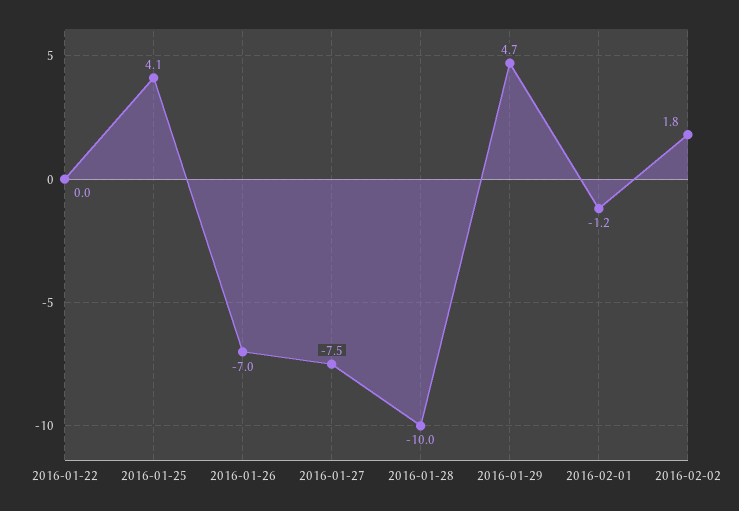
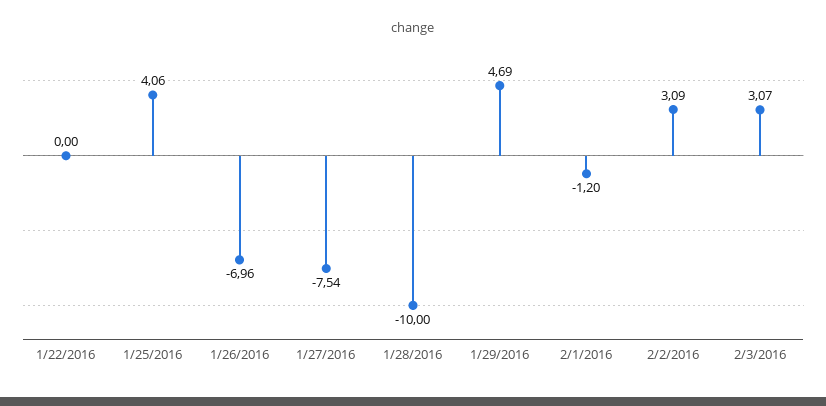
2016-02-02: 1.8 -> 3.09
2/3/2016: none -> 3.07

